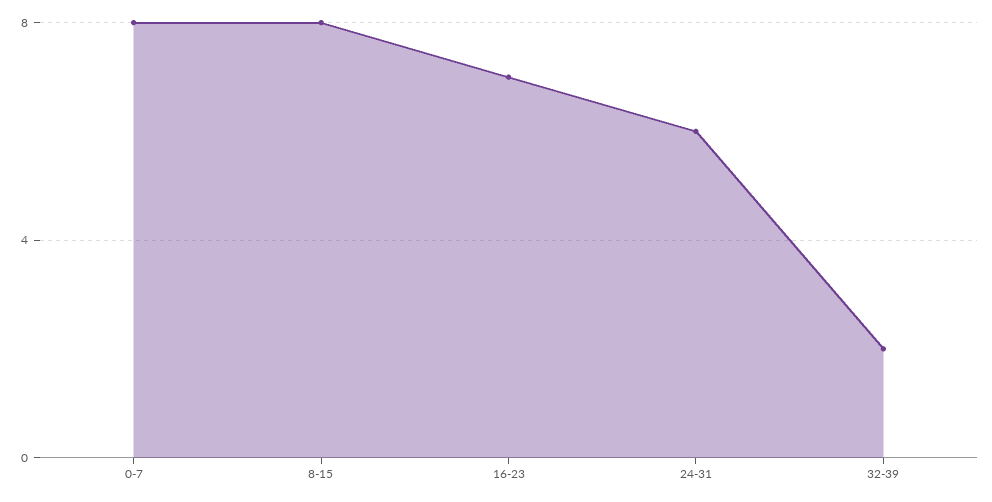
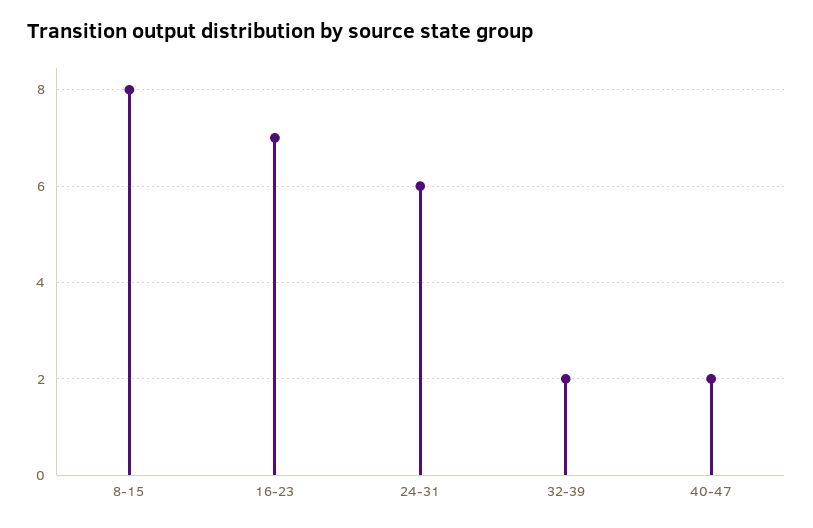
0-7: 8 -> none
40-47: none -> 2

